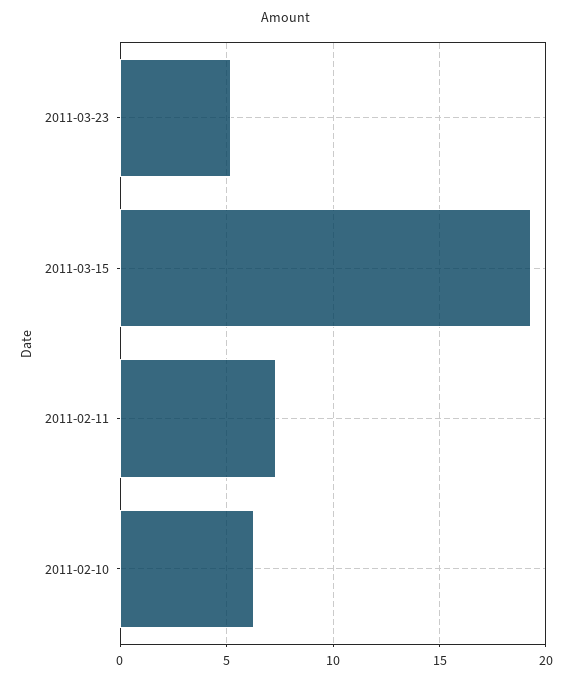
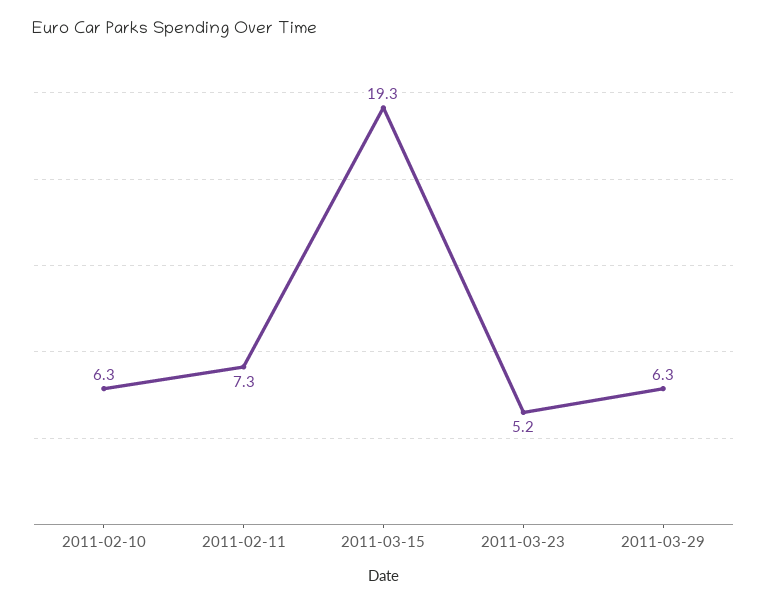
2011-03-29: none -> 6.3

